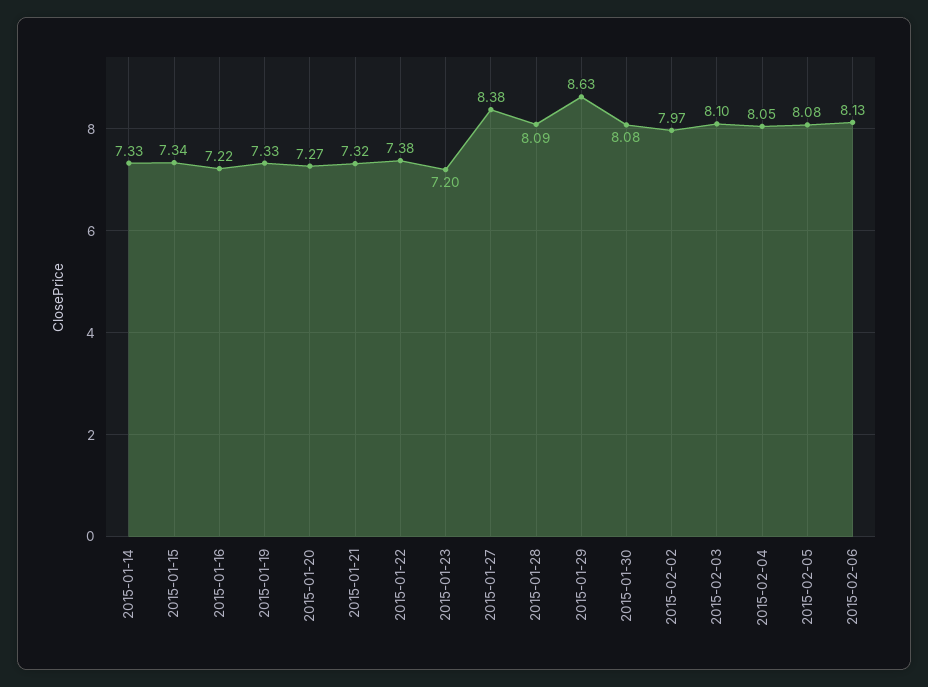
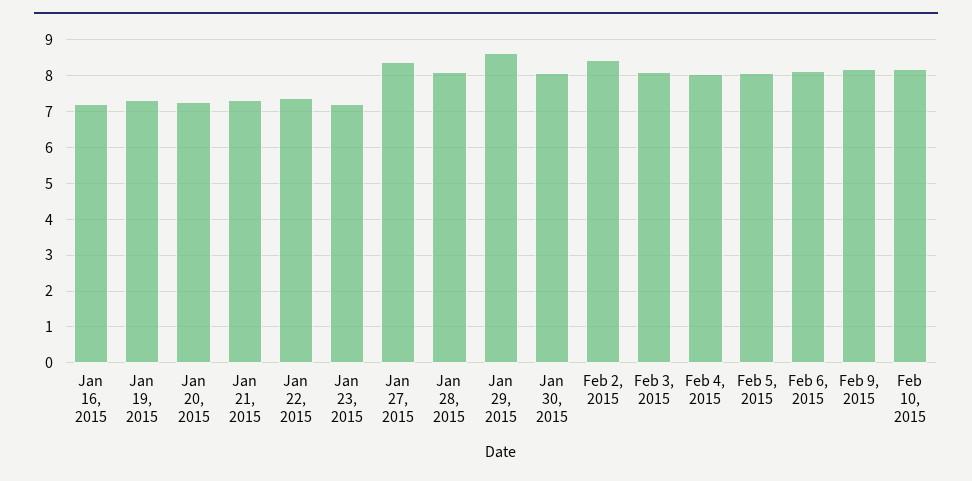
2015-01-14: 7.33 -> none
2015-01-15: 7.34 -> none
2015-02-02: 7.97 -> 8.4
Feb 9, 2015: none -> 8.2
Feb 10, 2015: none -> 8.2

